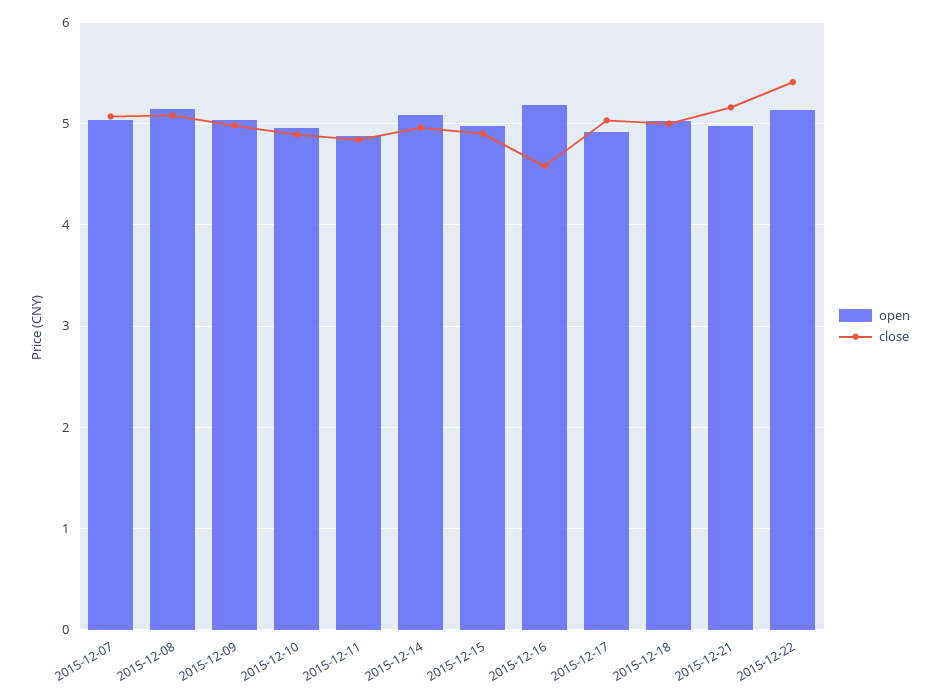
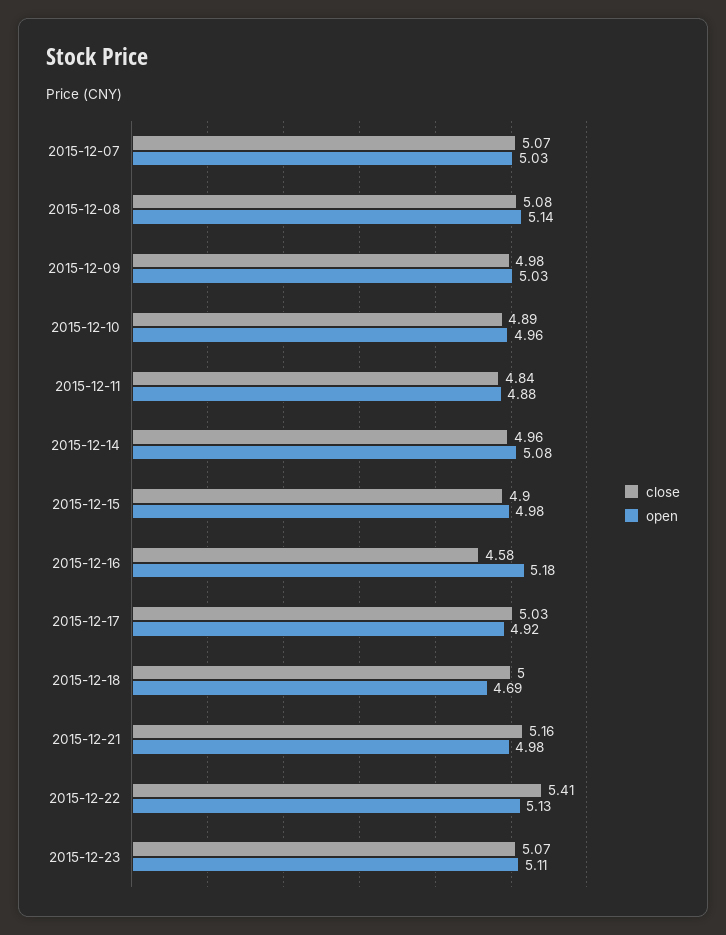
open, 2015-12-18: 5 -> 4.69
close, 2015-12-23: none -> 5.07
open, 2015-12-23: none -> 5.11

